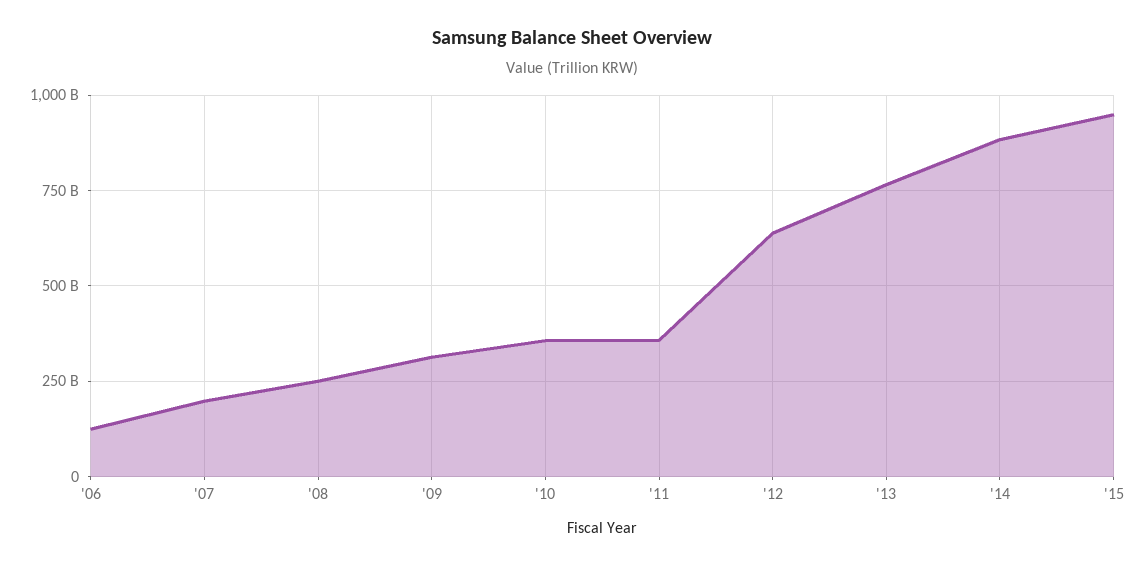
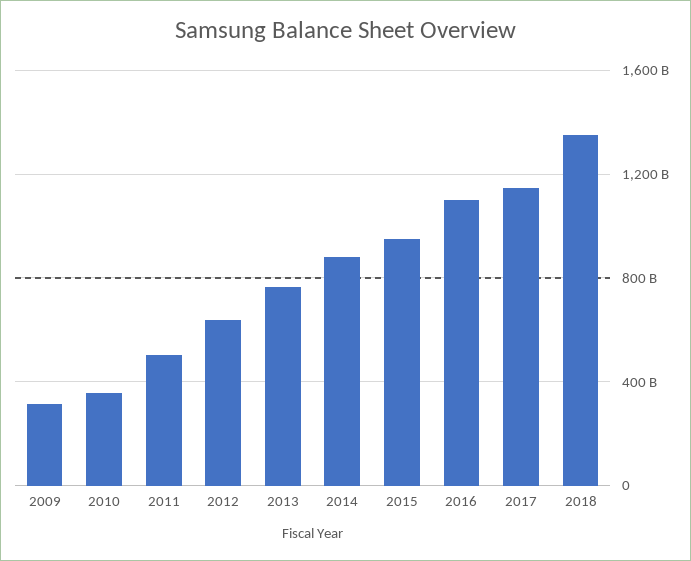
'06: 125000000000 -> none
'07: 200000000000 -> none
'08: 250000000000 -> none
'11: 350000000000 -> 500000000000
2016: none -> 1100000000000
2017: none -> 1150000000000
2018: none -> 1350000000000

